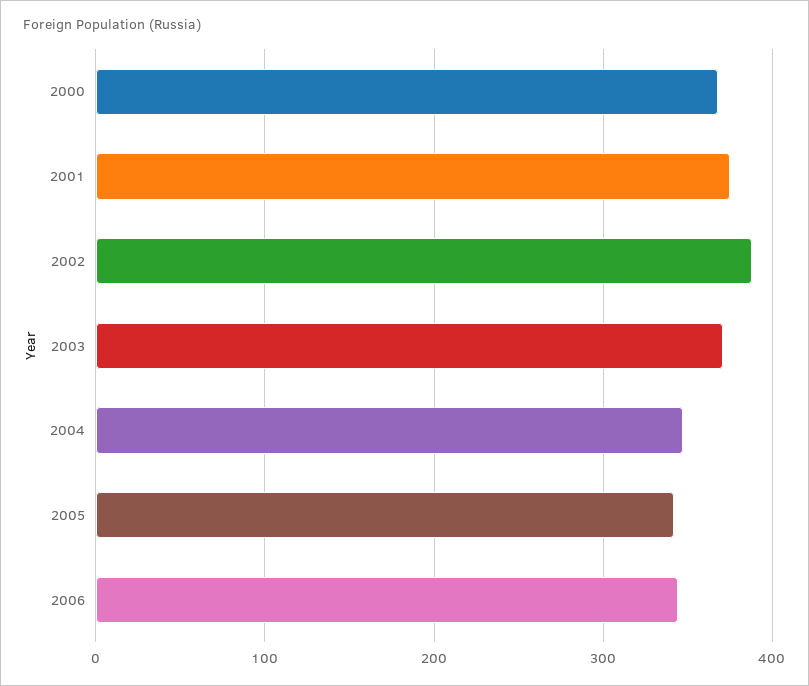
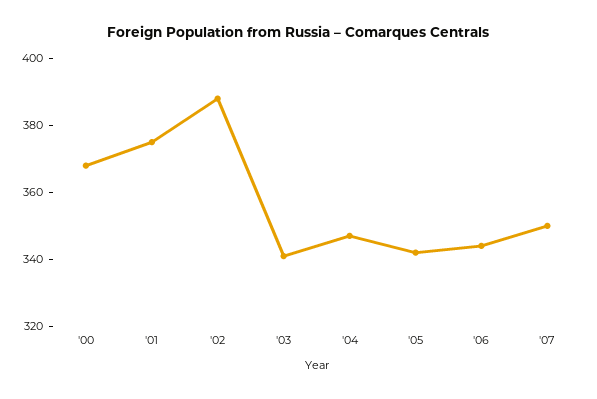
2003: 370 -> 340
'07: none -> 350

